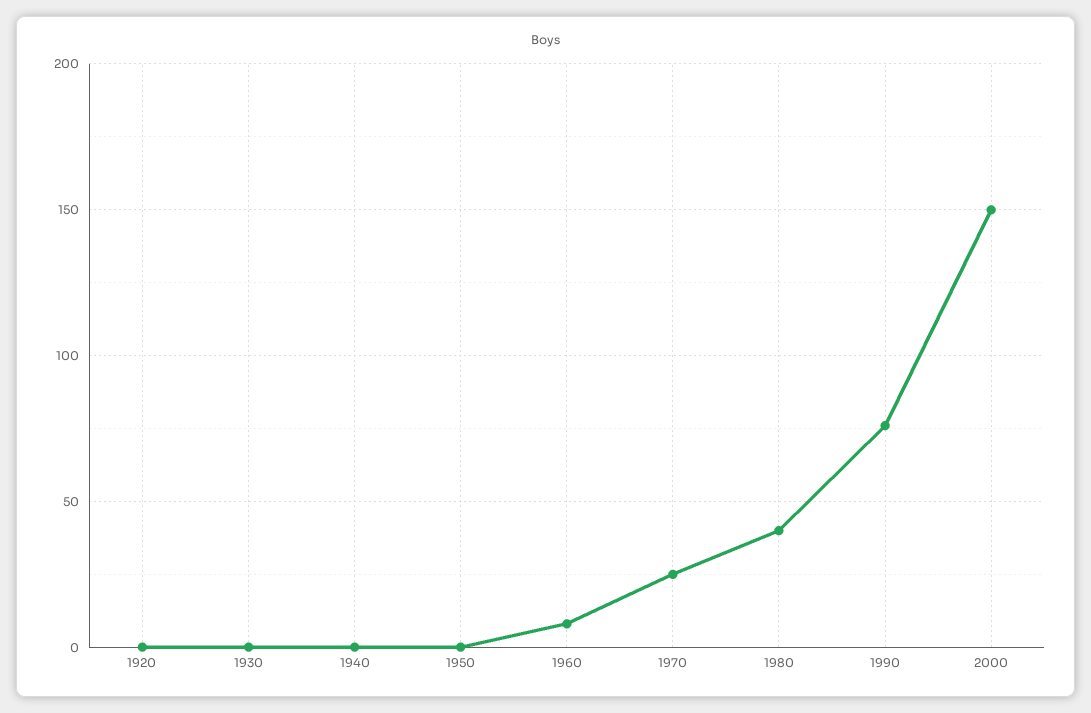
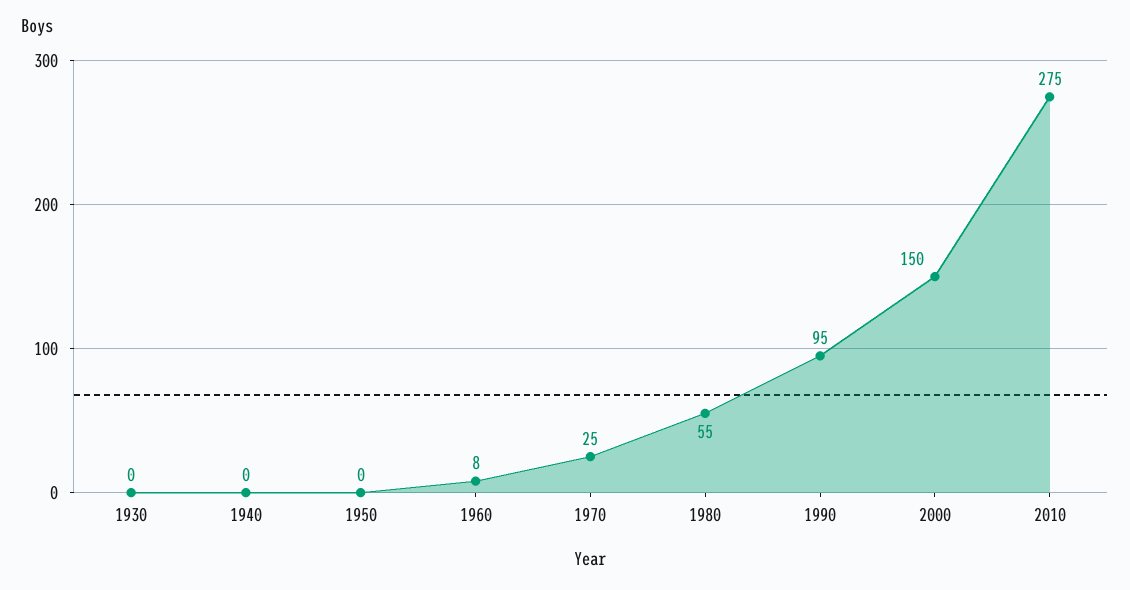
1920: 0 -> none
1980: 40 -> 55
1990: 75 -> 95
2010: none -> 275

